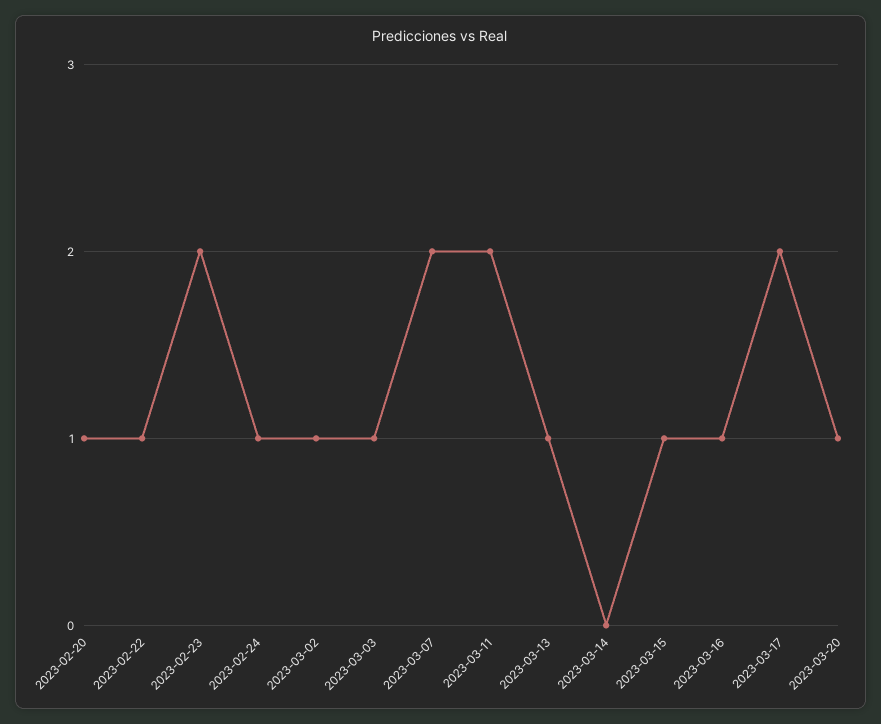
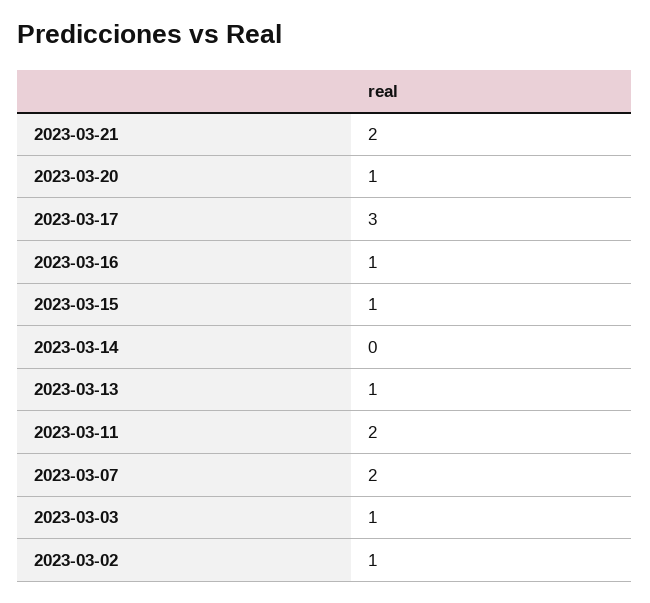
2023-02-20: 1 -> none
2023-02-22: 1 -> none
2023-02-23: 2 -> none
2023-02-24: 1 -> none
2023-03-17: 2 -> 3
2023-03-21: none -> 2

